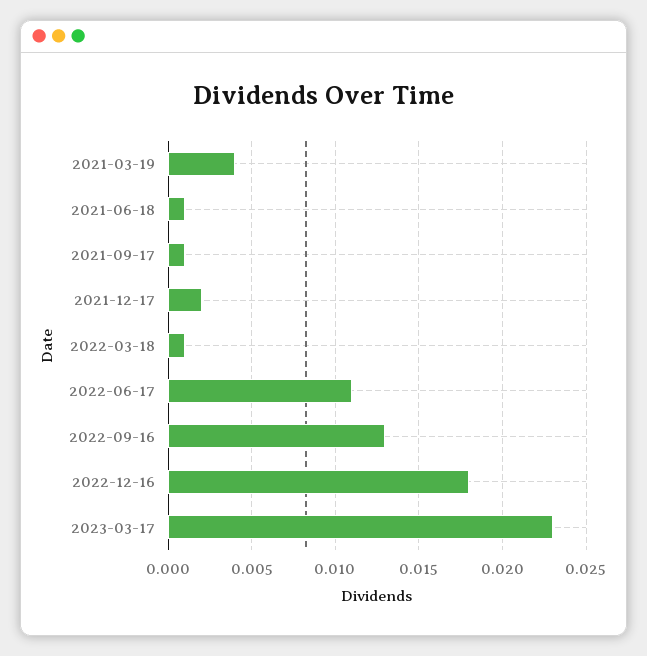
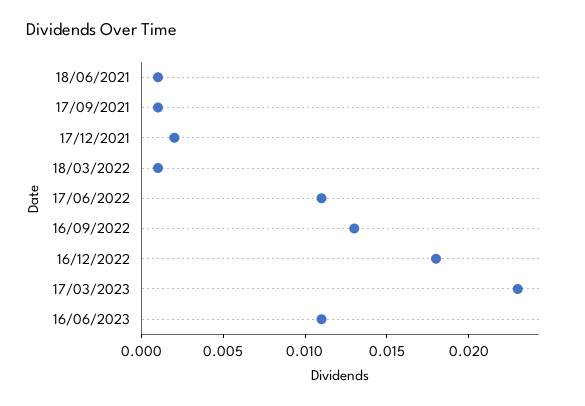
2021-03-19: 0.004 -> none
16/06/2023: none -> 0.011

